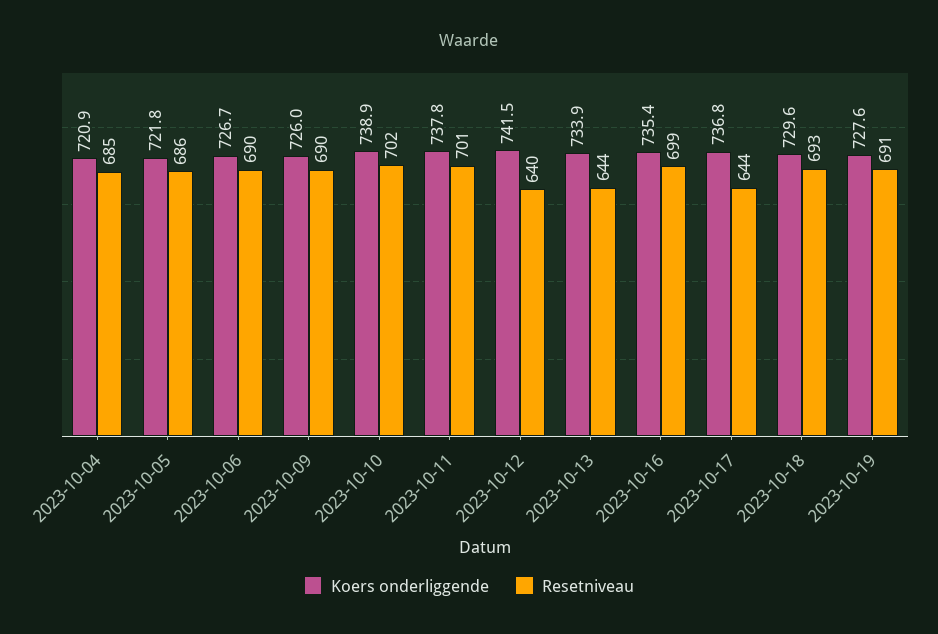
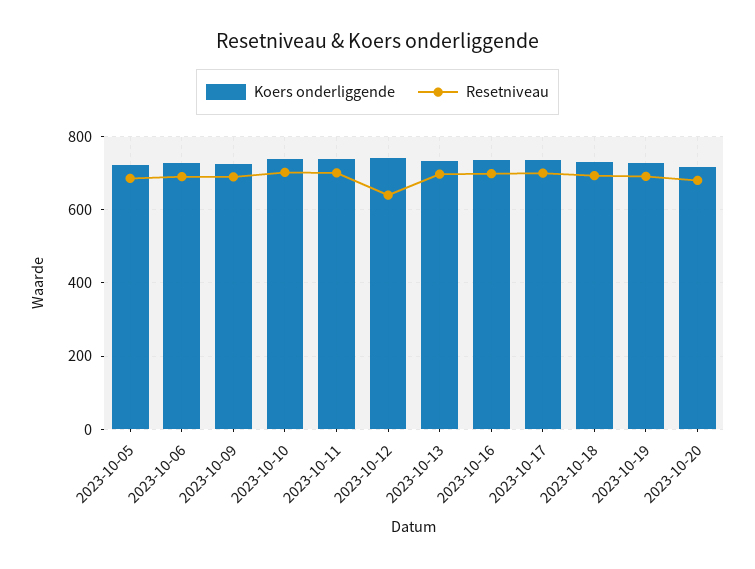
Koers onderliggende, 2023-10-04: 720.9 -> none
Resetniveau, 2023-10-04: 685 -> none
Resetniveau, 2023-10-13: 644 -> 700
Resetniveau, 2023-10-17: 644 -> 700
Koers onderliggende, 2023-10-20: none -> 720
Resetniveau, 2023-10-20: none -> 680

